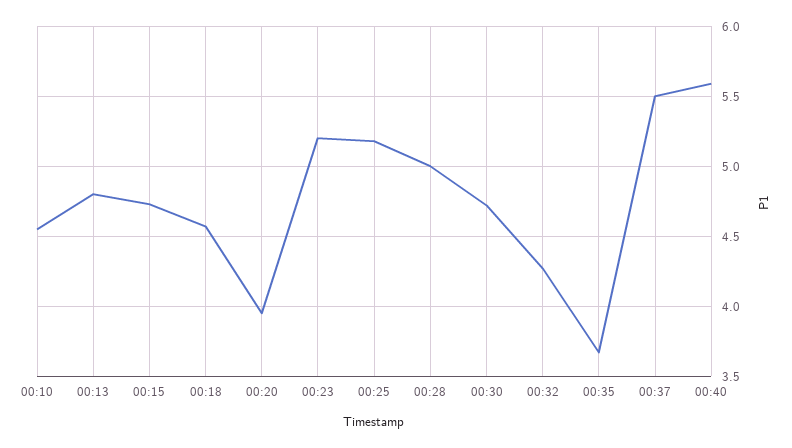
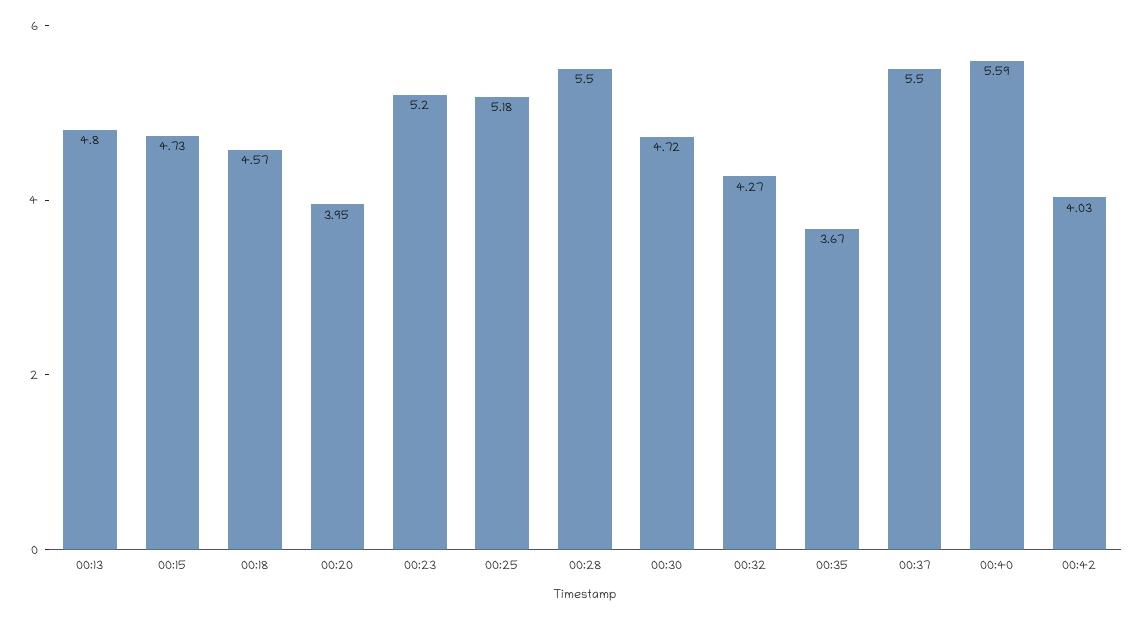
00:10: 4.55 -> none
00:28: 5 -> 5.5
00:42: none -> 4.03

